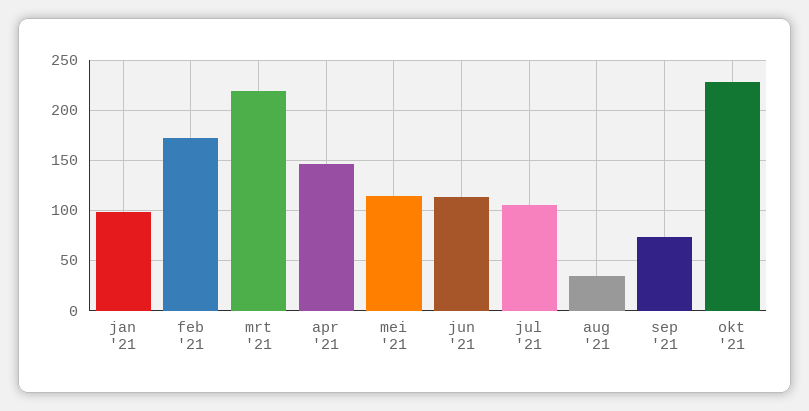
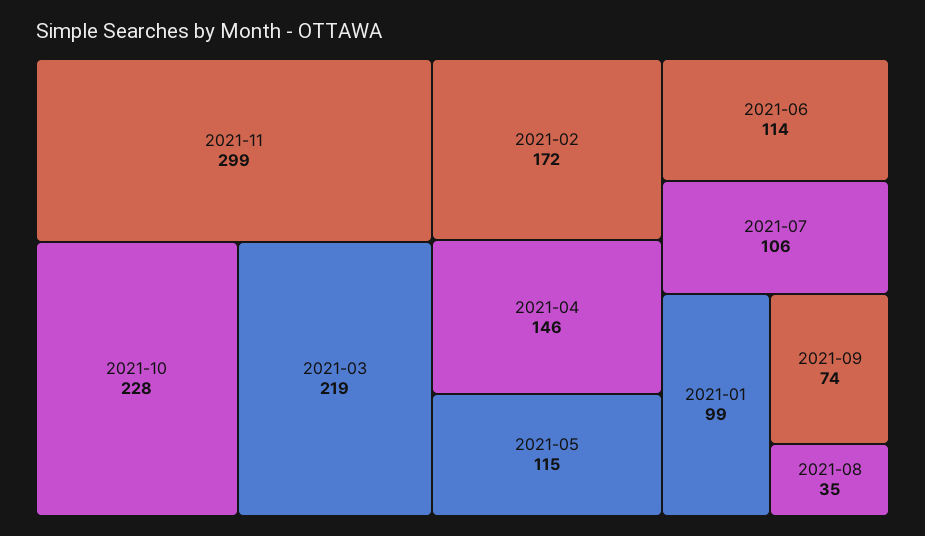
2021-11: none -> 299

